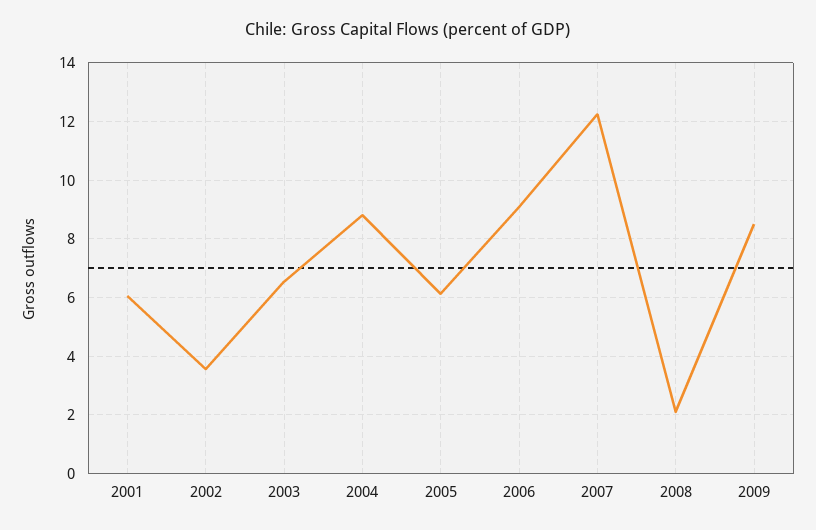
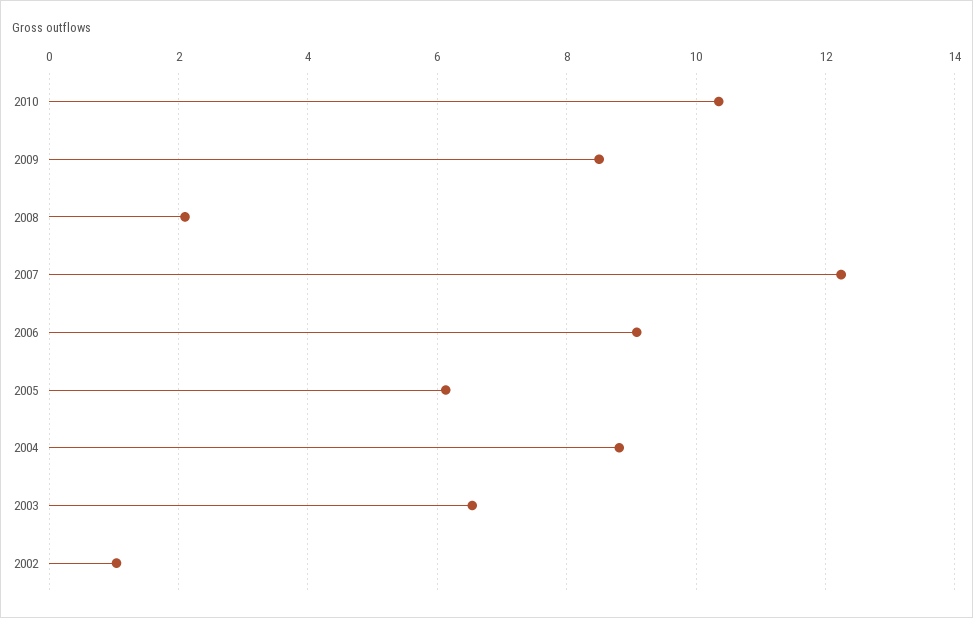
2001: 6 -> none
2002: 3.5 -> 1
2010: none -> 10.4

